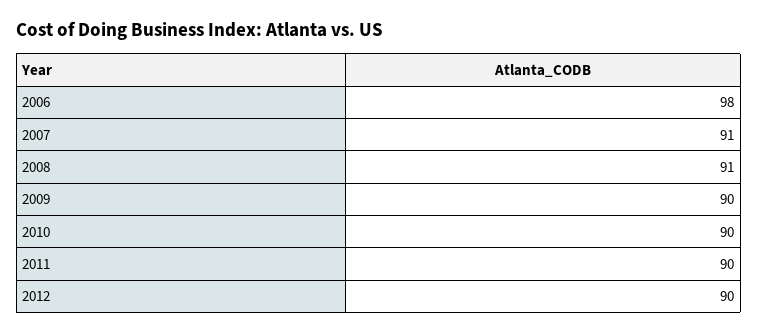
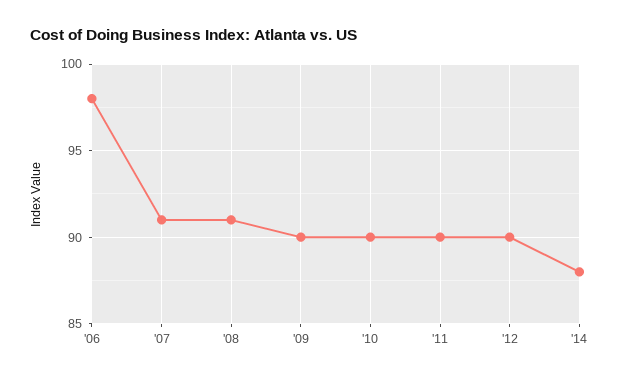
'14: none -> 88

